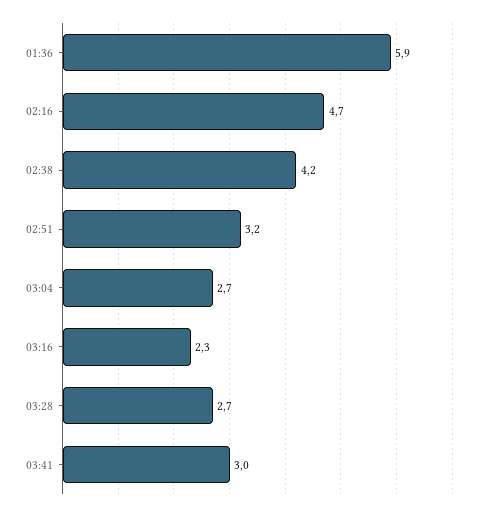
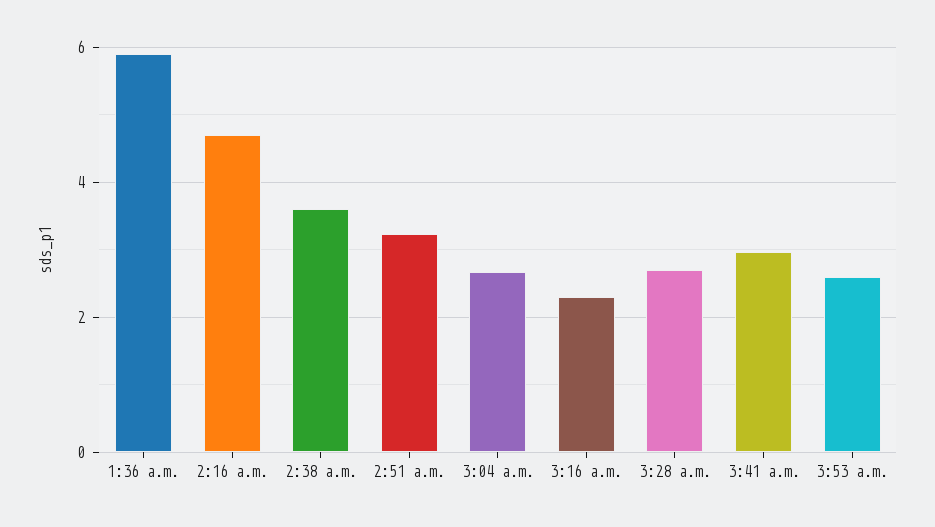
02:38: 4.2 -> 3.6
3:53 a.m.: none -> 2.6

